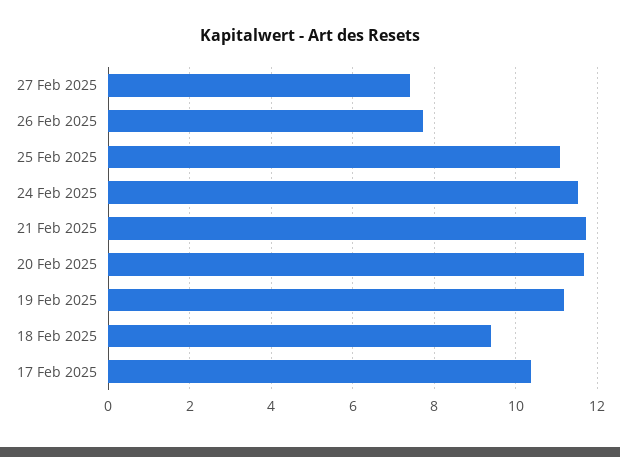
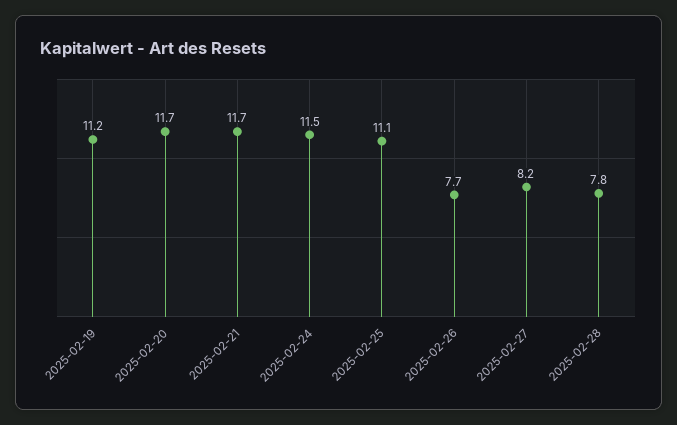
27 Feb 2025: 7.4 -> 8.2
18 Feb 2025: 9.4 -> none
17 Feb 2025: 10.4 -> none
2025-02-28: none -> 7.8

